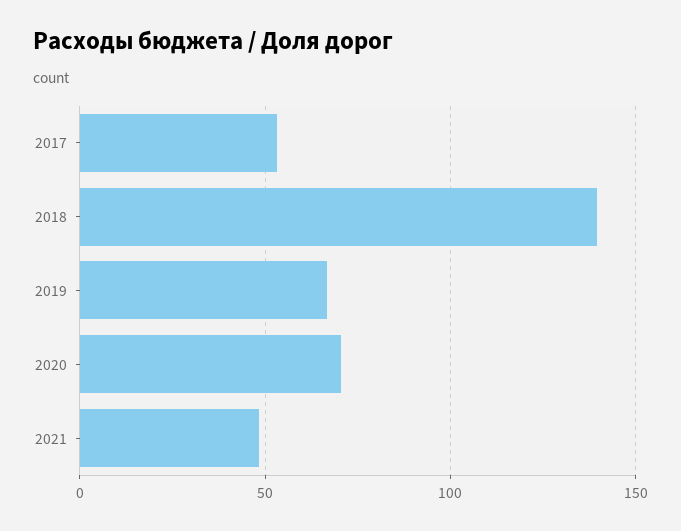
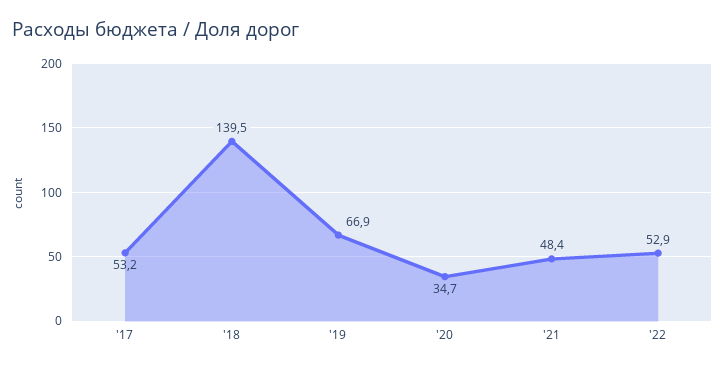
2020: 70 -> 34.7
'22: none -> 52.9

